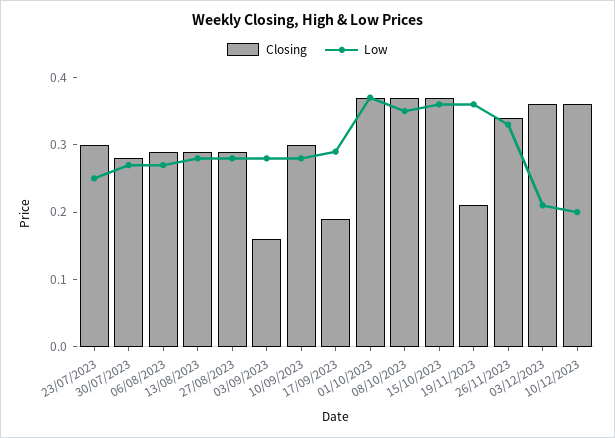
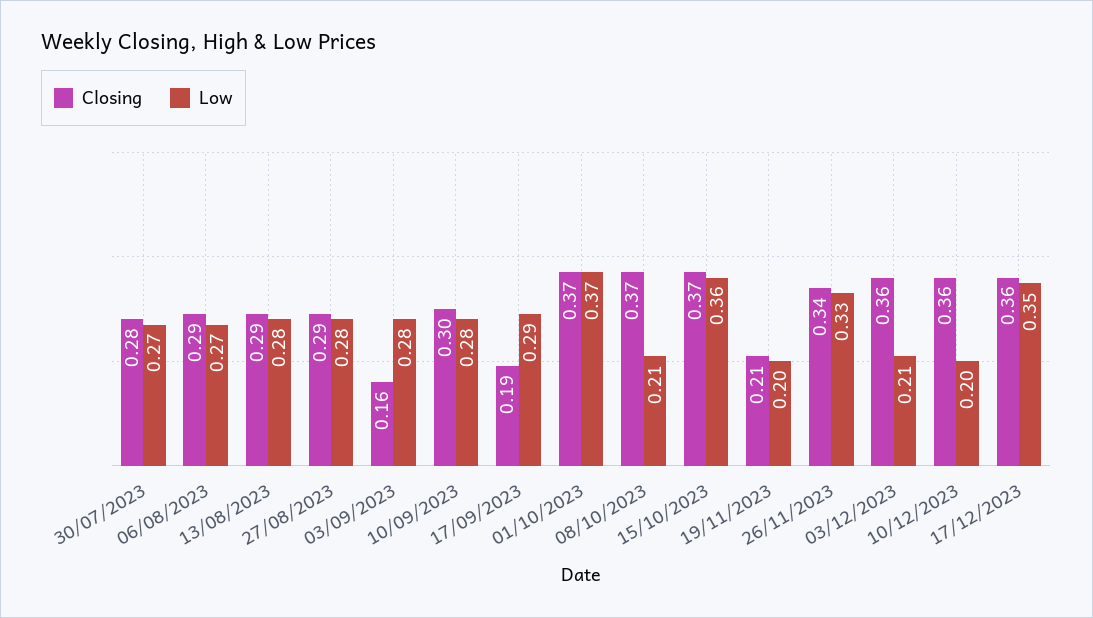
Closing, 23/07/2023: 0.3 -> none
Low, 23/07/2023: 0.25 -> none
Low, 08/10/2023: 0.35 -> 0.21
Low, 19/11/2023: 0.35 -> 0.2
Closing, 17/12/2023: none -> 0.36
Low, 17/12/2023: none -> 0.35

